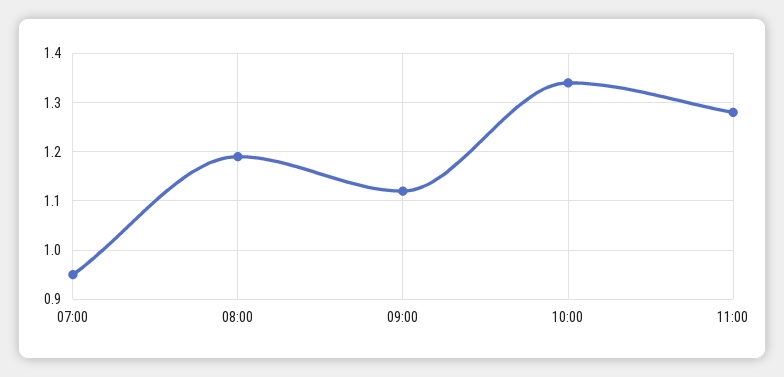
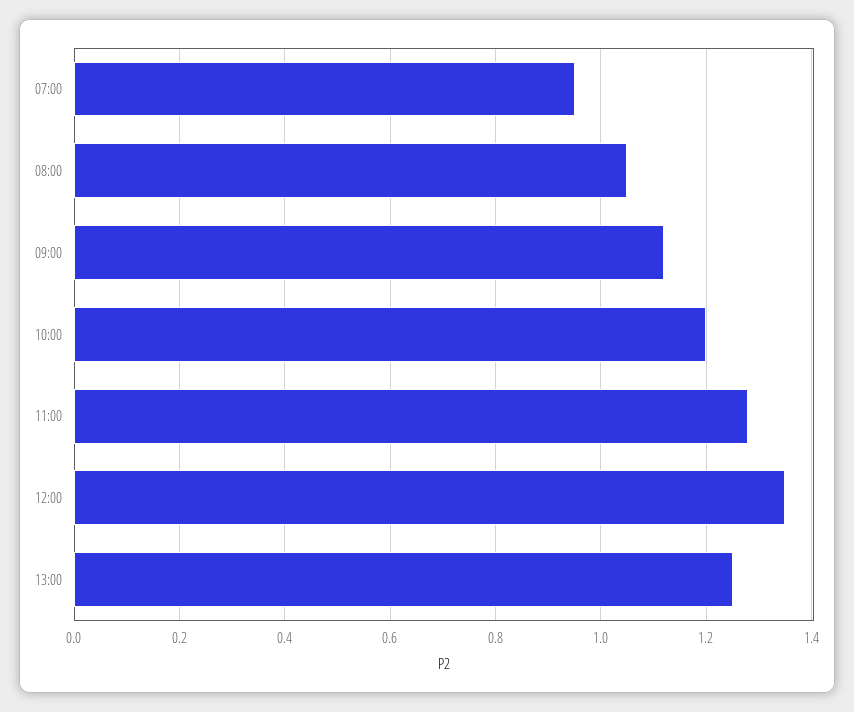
08:00: 1.2 -> 1.05
10:00: 1.35 -> 1.2
12:00: none -> 1.35
13:00: none -> 1.25

